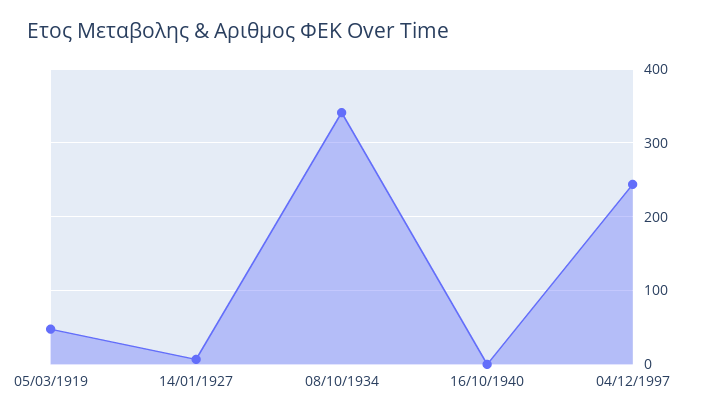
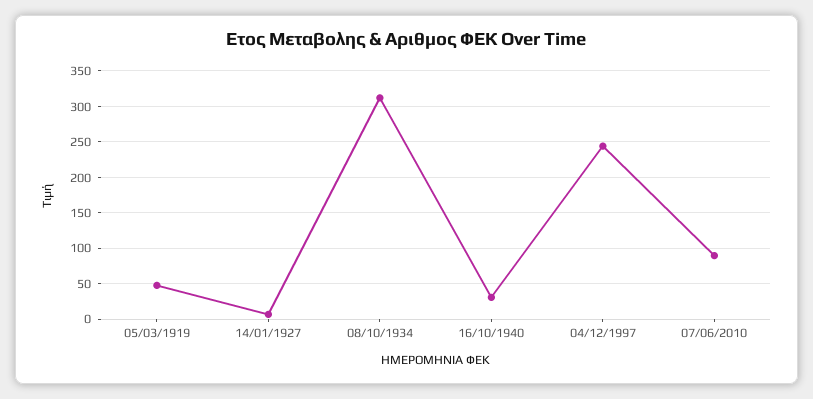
08/10/1934: 340 -> 310
16/10/1940: 0 -> 30
07/06/2010: none -> 90

